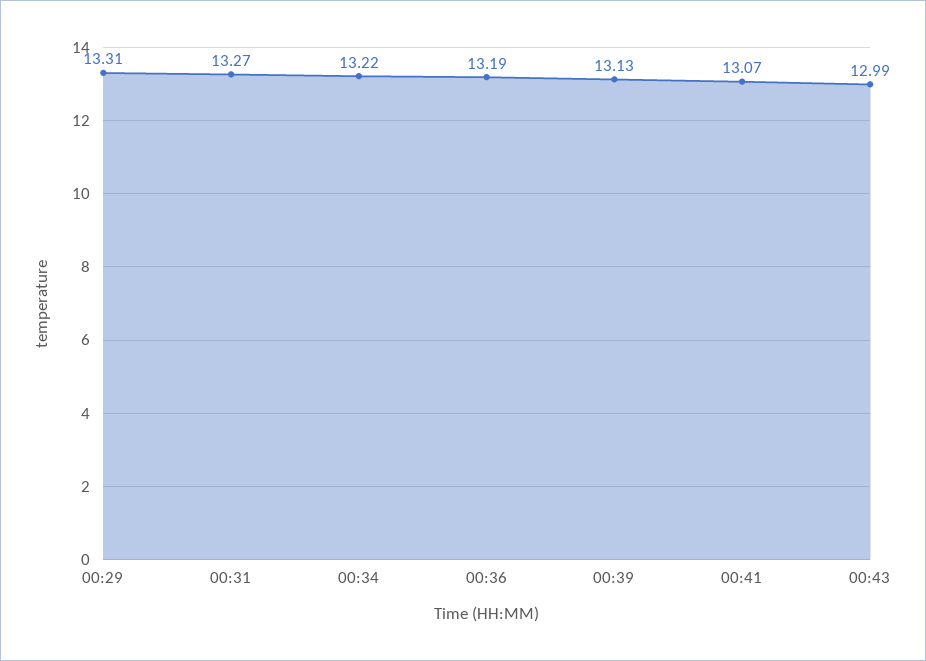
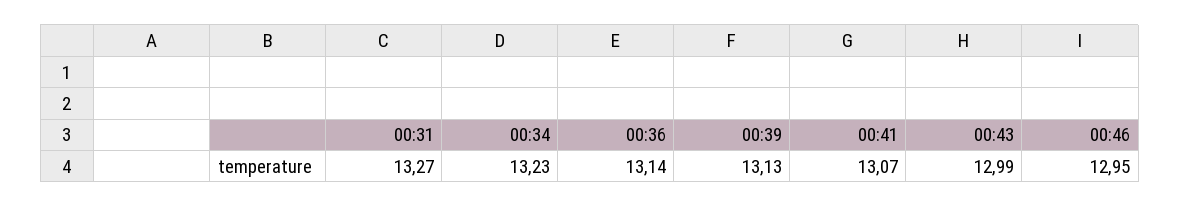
00:29: 13.31 -> none
00:34: 13.22 -> 13.23
00:36: 13.19 -> 13.14
00:46: none -> 12.95

